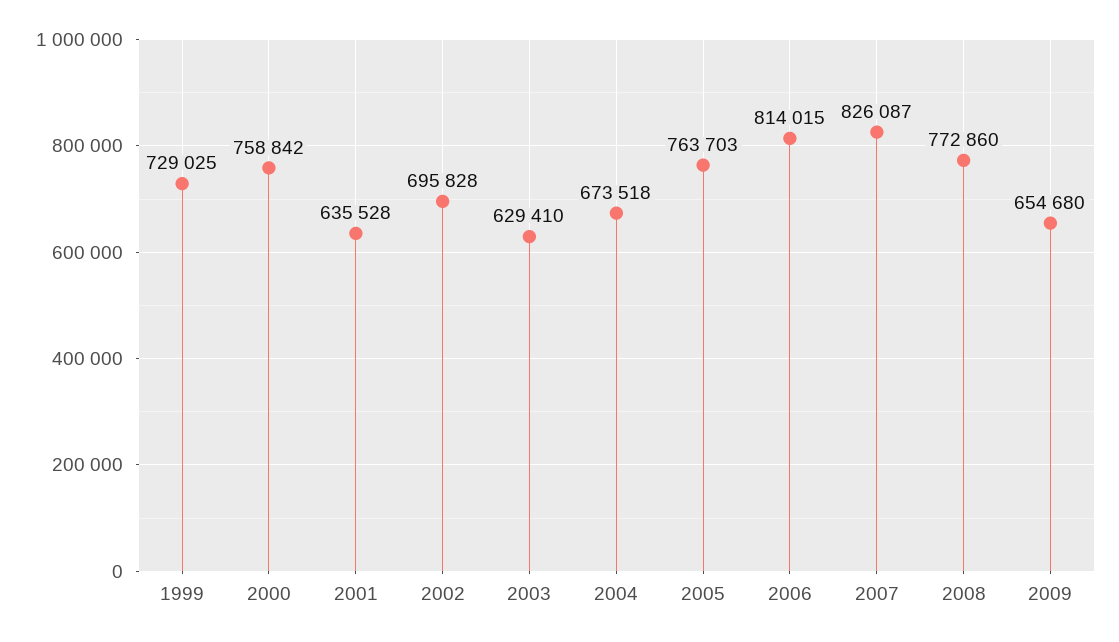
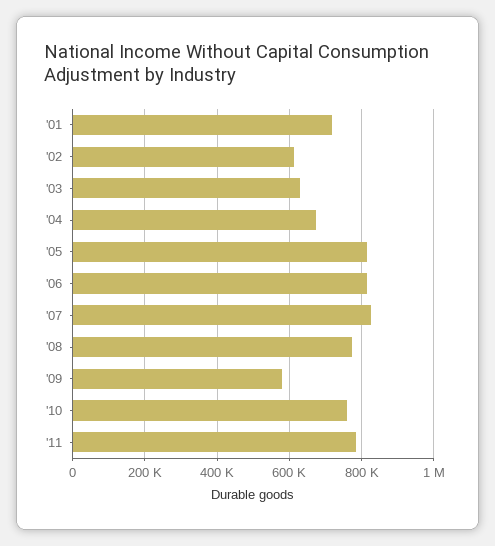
1999: 729025 -> none
2000: 758842 -> none
2001: 635528 -> 720000
2002: 695828 -> 620000
2005: 763703 -> 820000
2009: 654680 -> 580000
'10: none -> 760000
'11: none -> 780000

